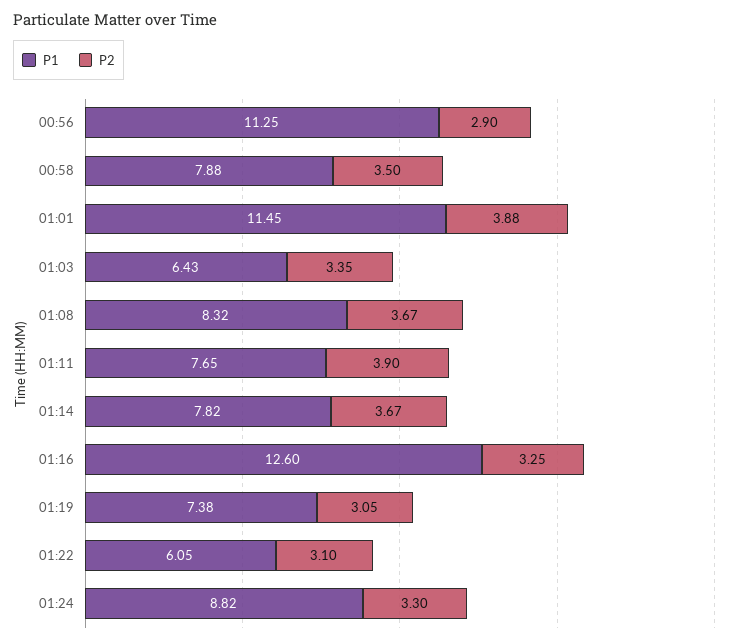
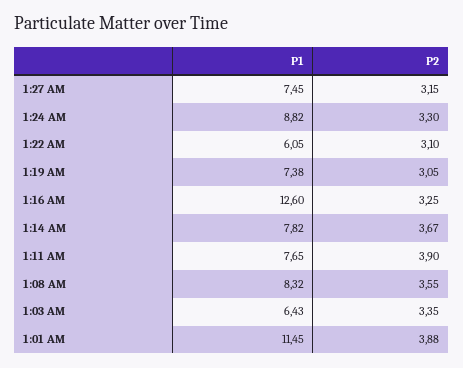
P1, 00:56: 11.25 -> none
P2, 00:56: 2.9 -> none
P1, 00:58: 7.88 -> none
P2, 00:58: 3.5 -> none
P2, 01:08: 3.67 -> 3.55
P1, 1:27 AM: none -> 7.45
P2, 1:27 AM: none -> 3.15

